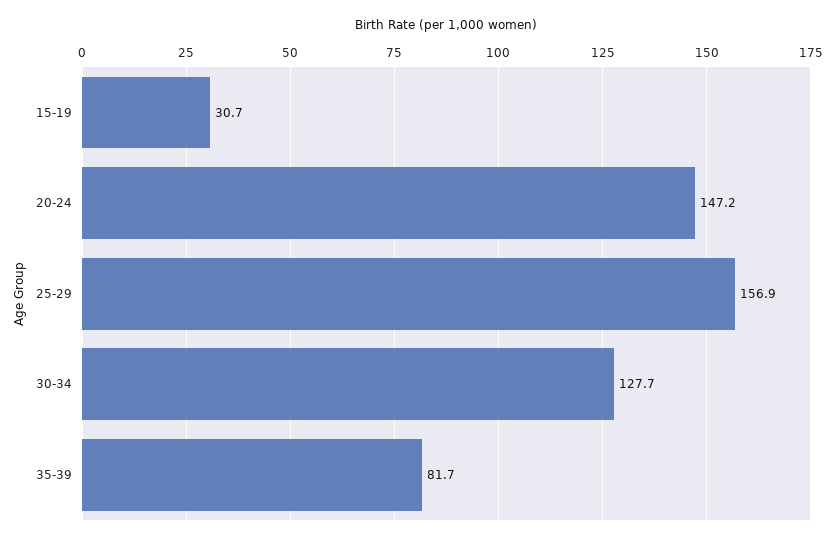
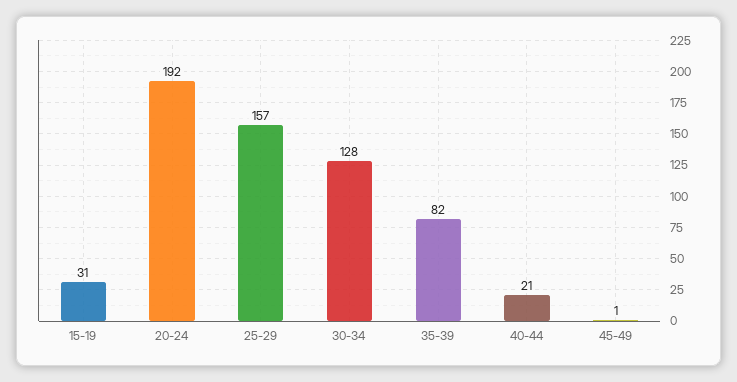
20-24: 147.2 -> 192
40-44: none -> 21
45-49: none -> 1

